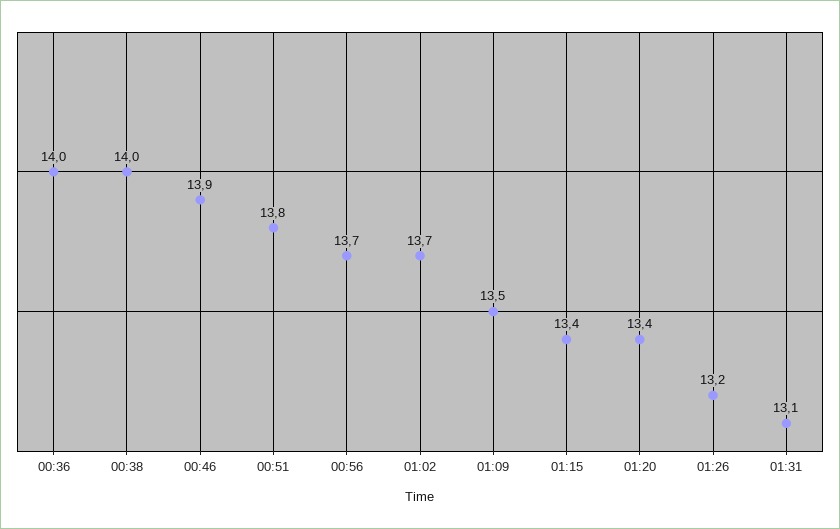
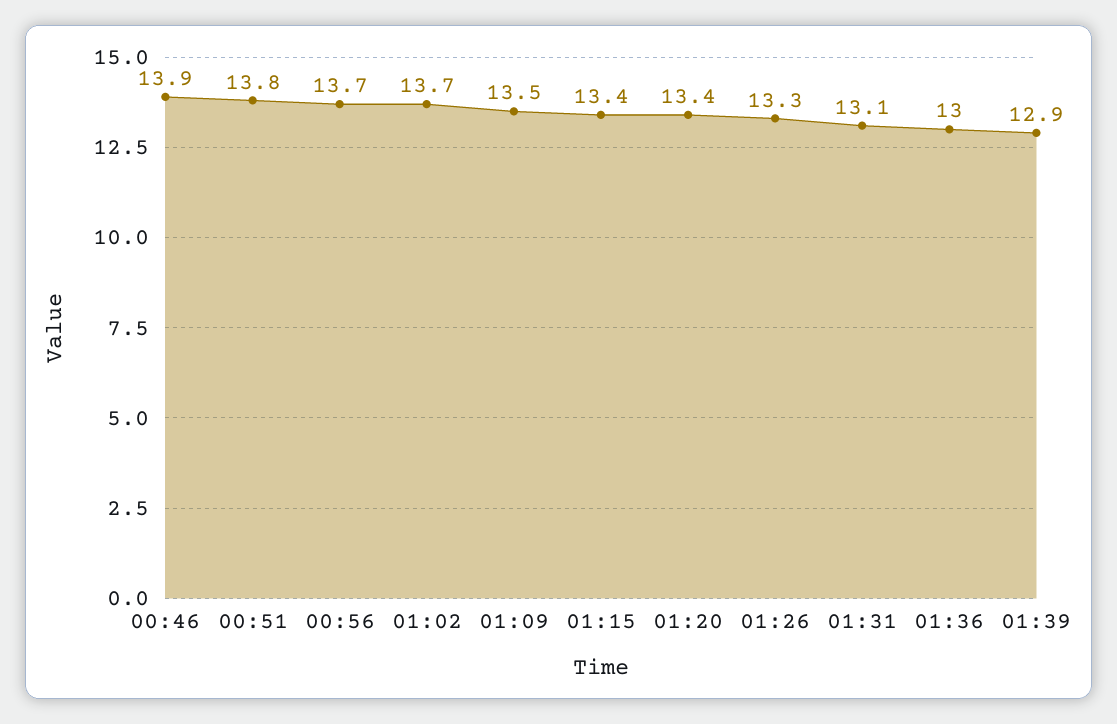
00:36: 14 -> none
00:38: 14 -> none
01:26: 13.2 -> 13.3
01:36: none -> 13
01:39: none -> 12.9

